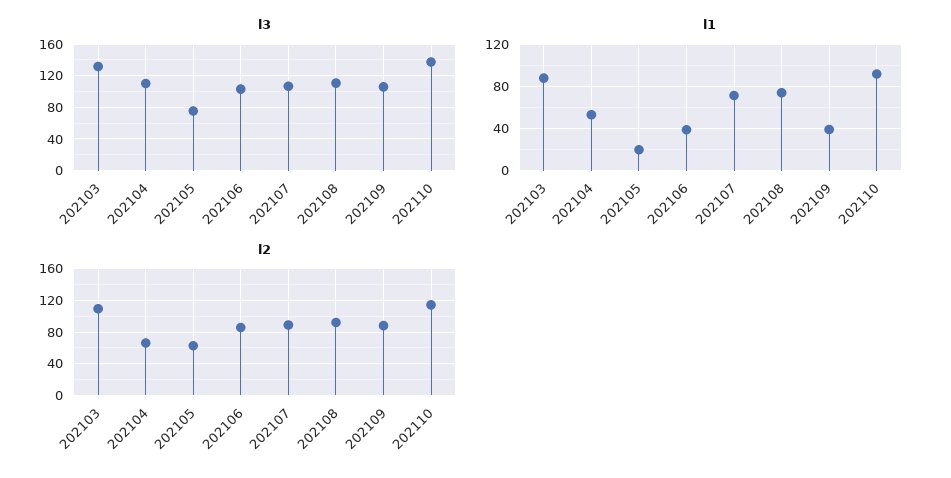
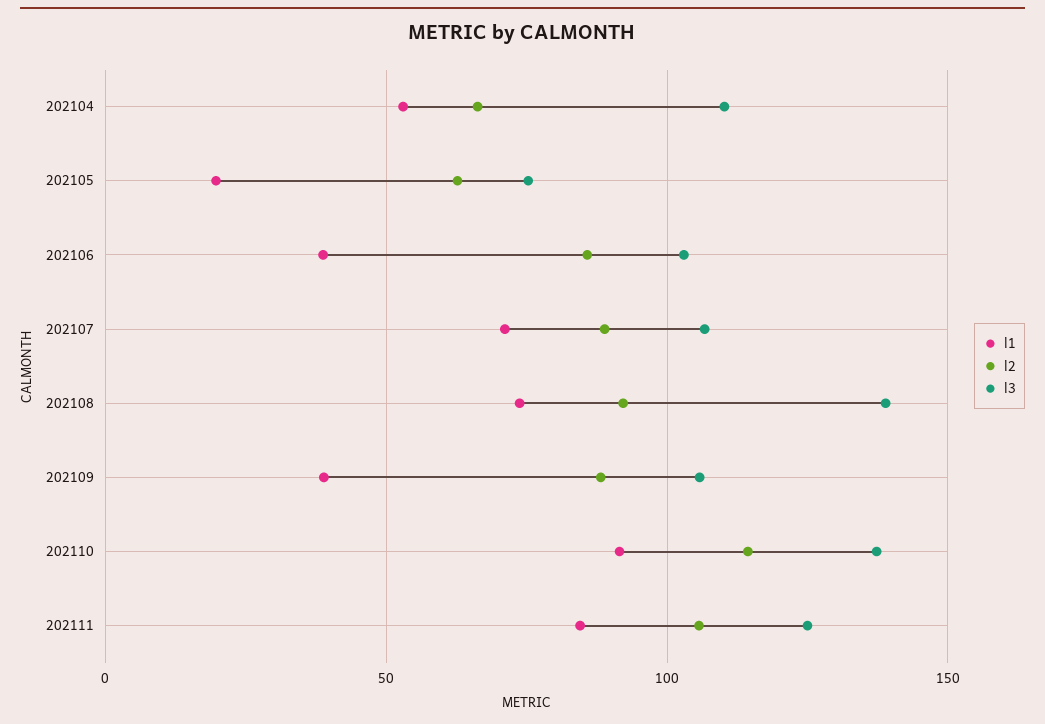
l3, 202103: 130 -> none
l3, 202108: 110 -> 140
l1, 202103: 90 -> none
l2, 202103: 110 -> none
l1, 202111: none -> 85
l2, 202111: none -> 105
l3, 202111: none -> 125

